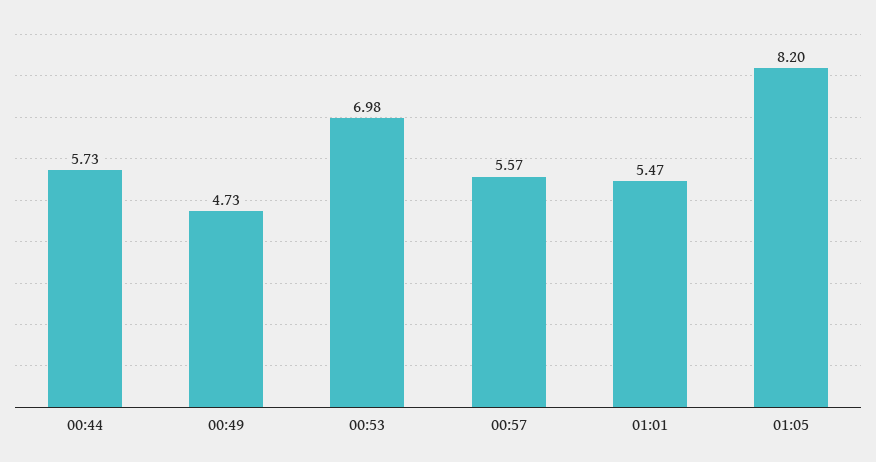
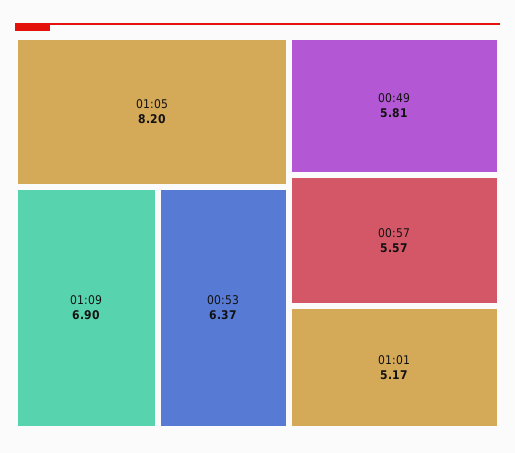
00:44: 5.73 -> none
00:49: 4.73 -> 5.81
00:53: 6.98 -> 6.37
01:01: 5.47 -> 5.17
01:09: none -> 6.9

